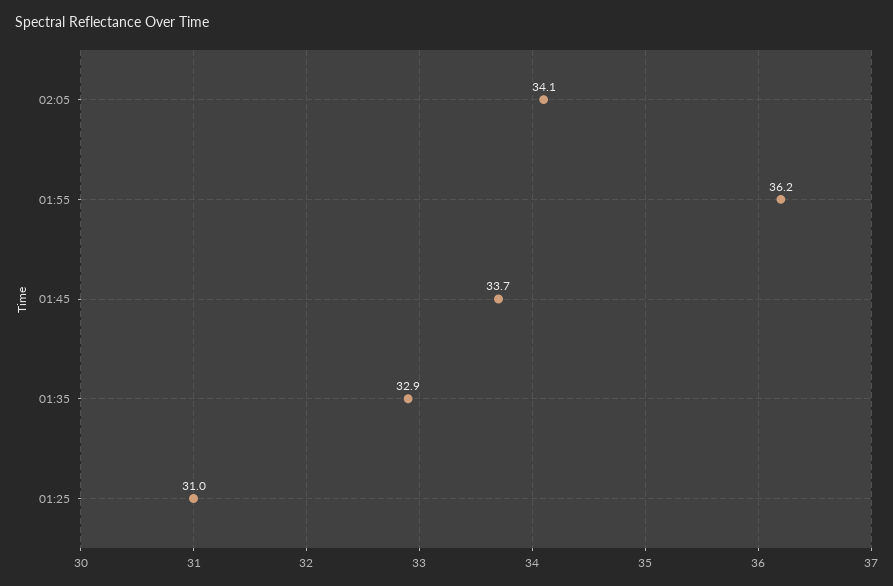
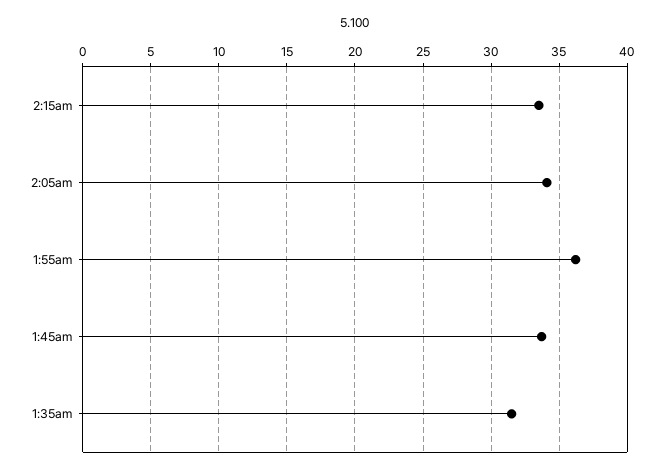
01:35: 32.9 -> 31.5
01:25: 31 -> none
2:15am: none -> 33.5

